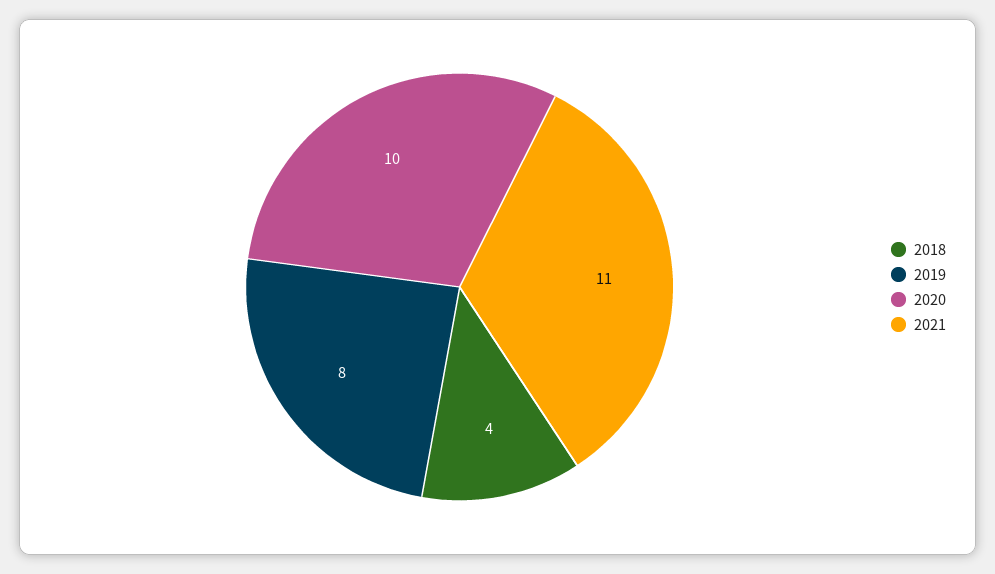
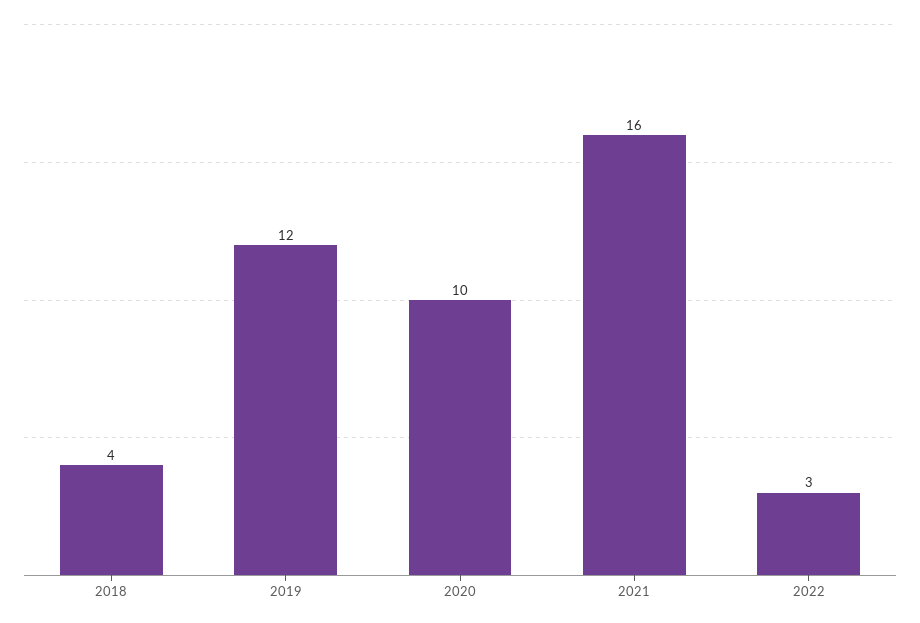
2019: 8 -> 12
2021: 11 -> 16
2022: none -> 3

